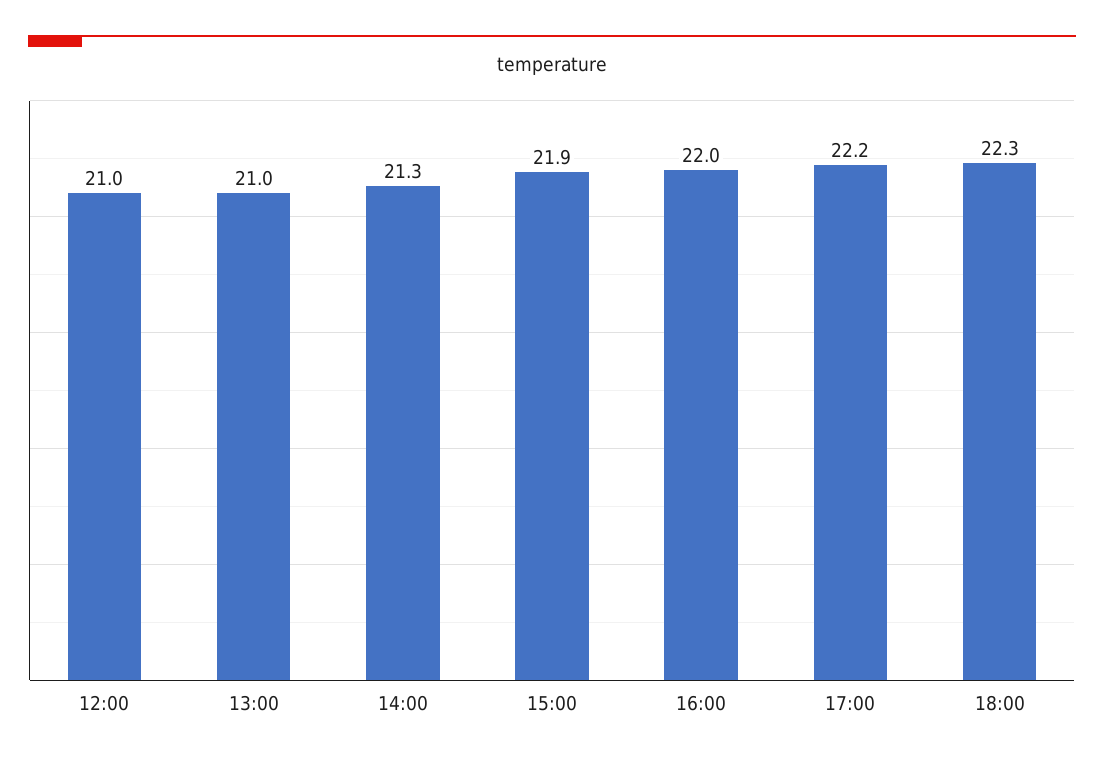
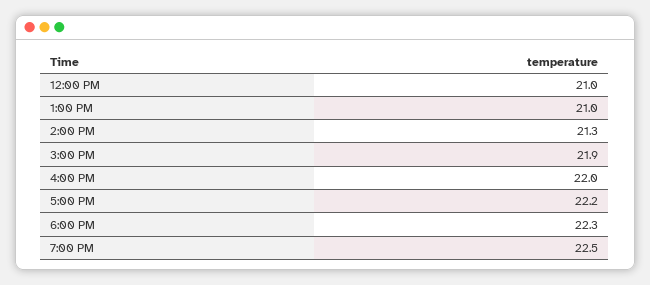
7:00 PM: none -> 22.5

